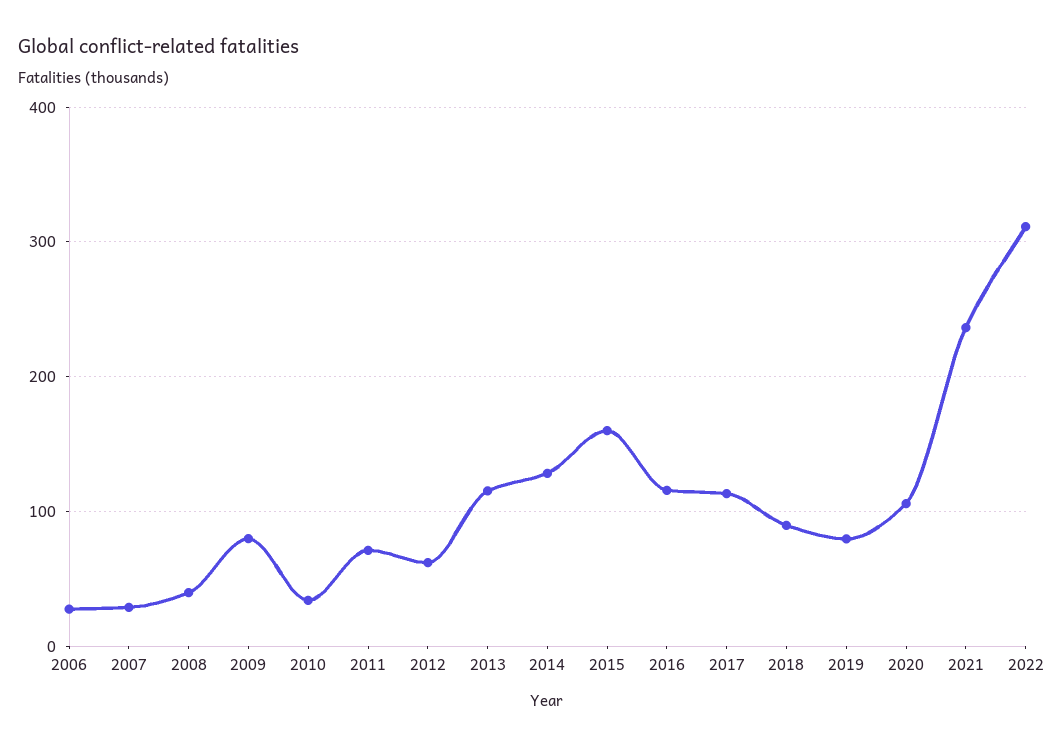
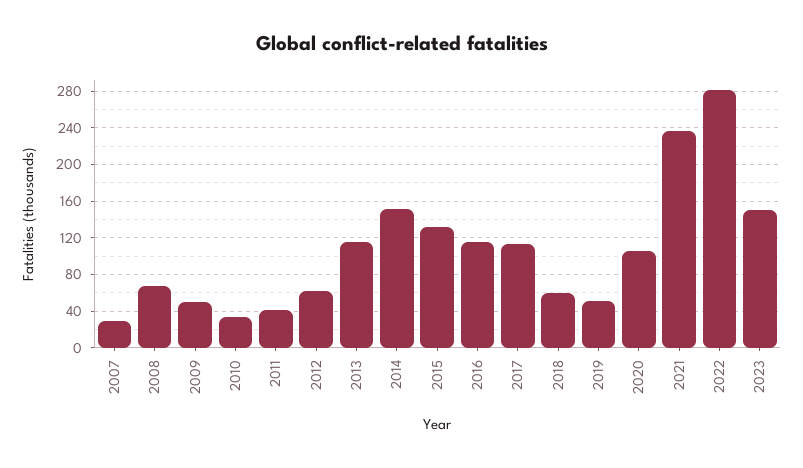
2006: 30 -> none
2008: 40 -> 70
2009: 80 -> 50
2011: 70 -> 40
2014: 130 -> 150
2015: 160 -> 130
2018: 90 -> 60
2019: 80 -> 50
2022: 310 -> 280
2023: none -> 150

